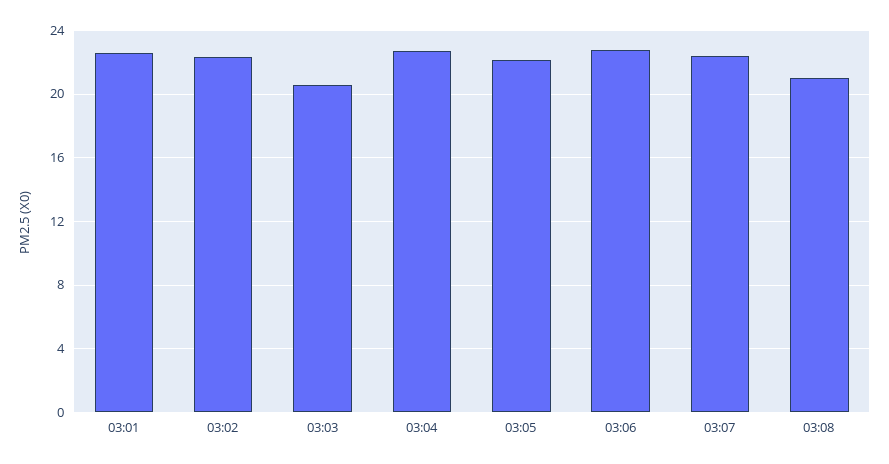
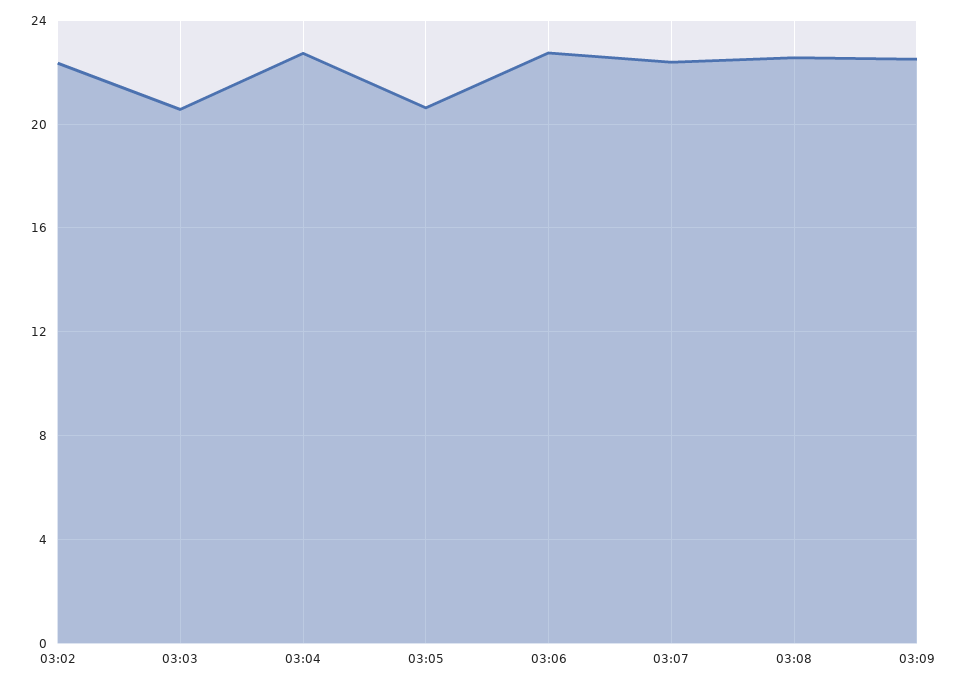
03:01: 22.5 -> none
03:05: 22 -> 20.5
03:08: 21 -> 22.5
03:09: none -> 22.5

